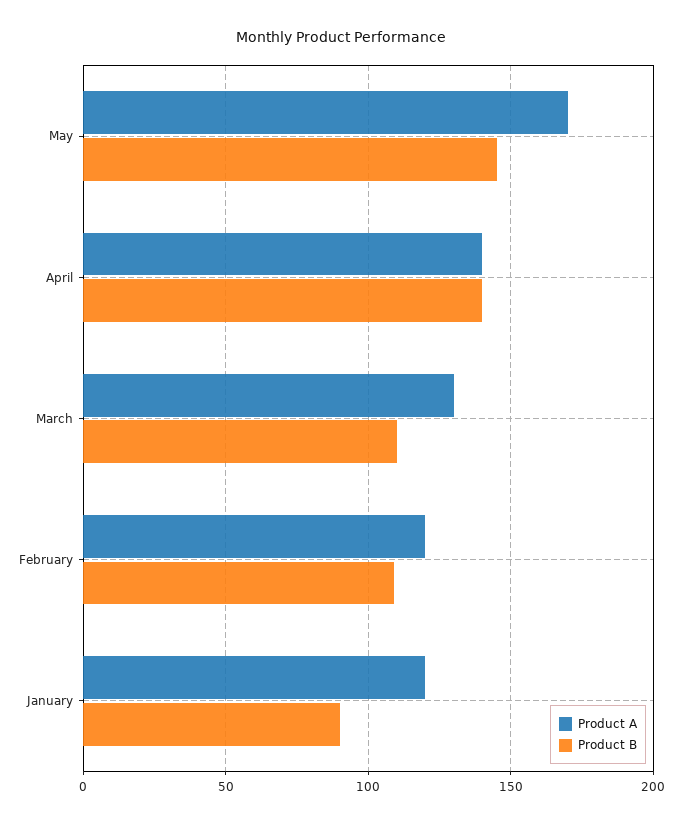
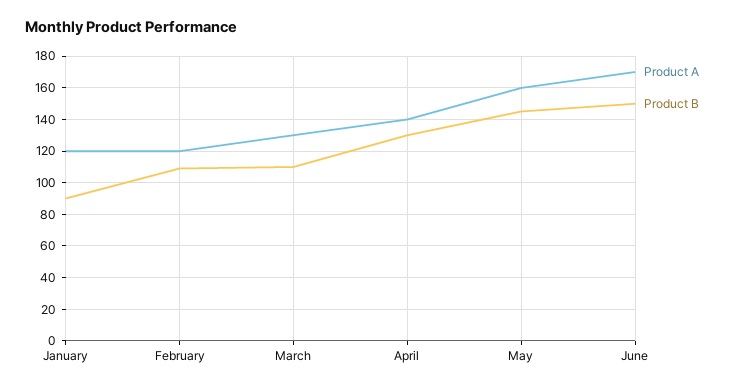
Product A, May: 170 -> 160
Product B, April: 140 -> 130
Product A, June: none -> 170
Product B, June: none -> 150

